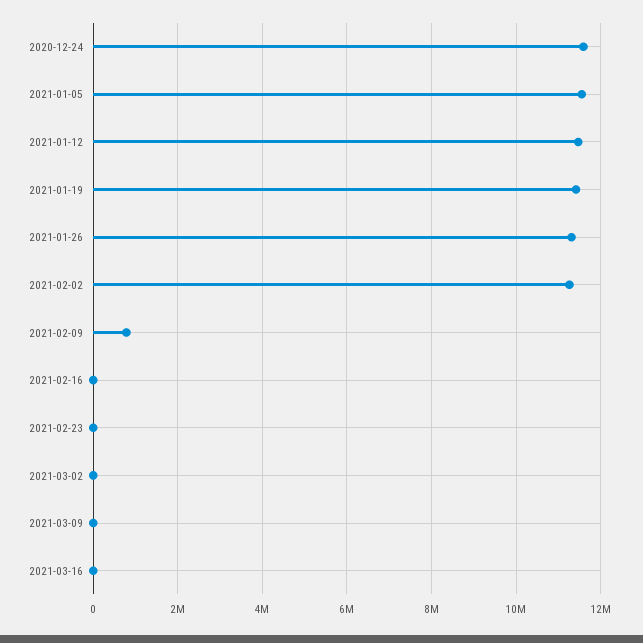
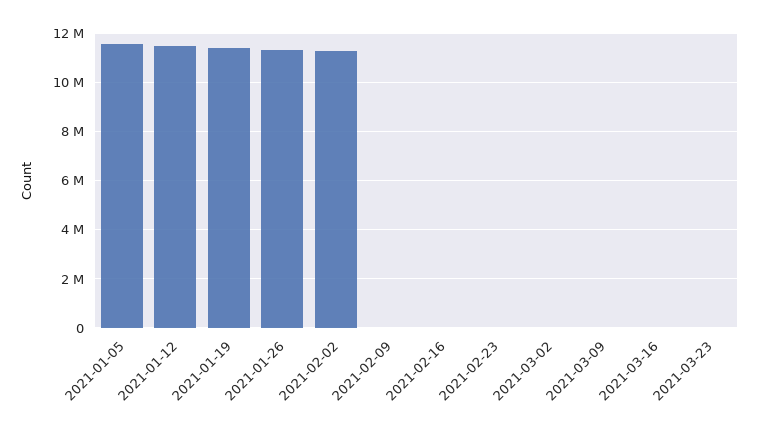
2020-12-24: 11600000 -> none
2021-02-09: 800000 -> 0
2021-03-23: none -> 0

